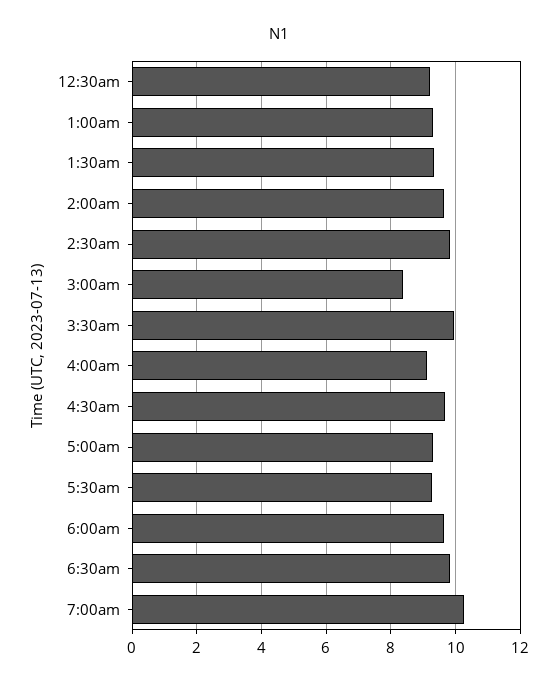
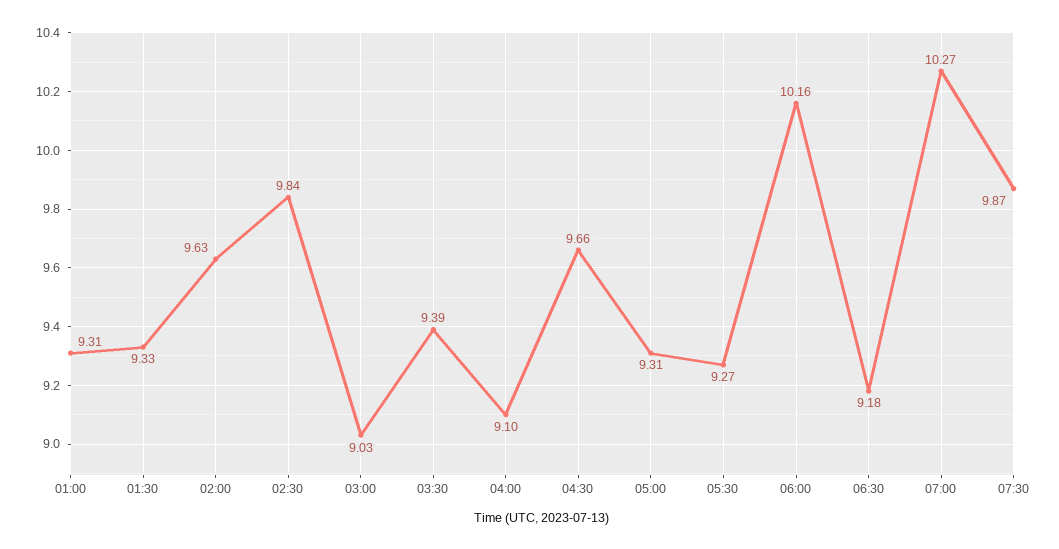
12:30am: 9.2 -> none
3:00am: 8.4 -> 9.03
3:30am: 10 -> 9.39
6:00am: 9.6 -> 10.16
6:30am: 9.8 -> 9.18
07:30: none -> 9.87

